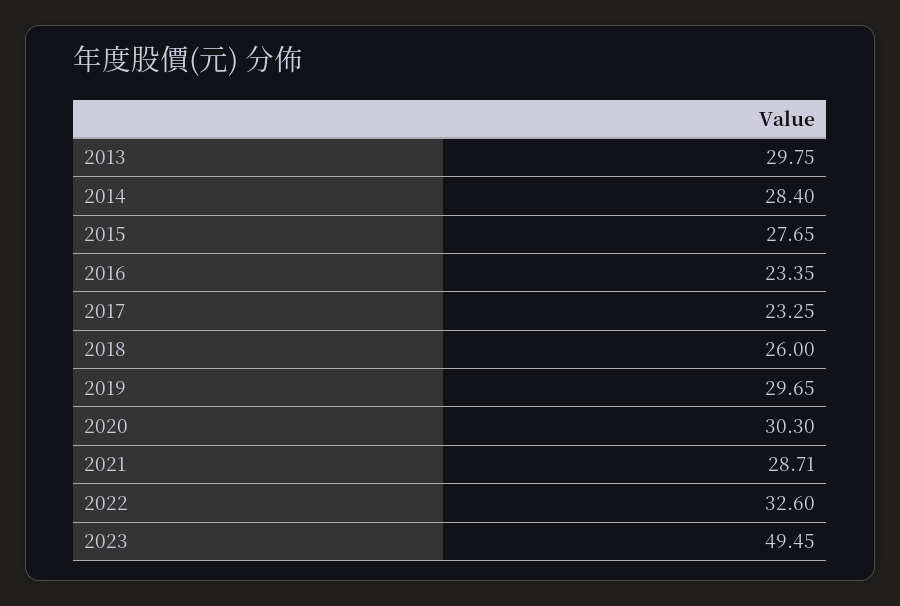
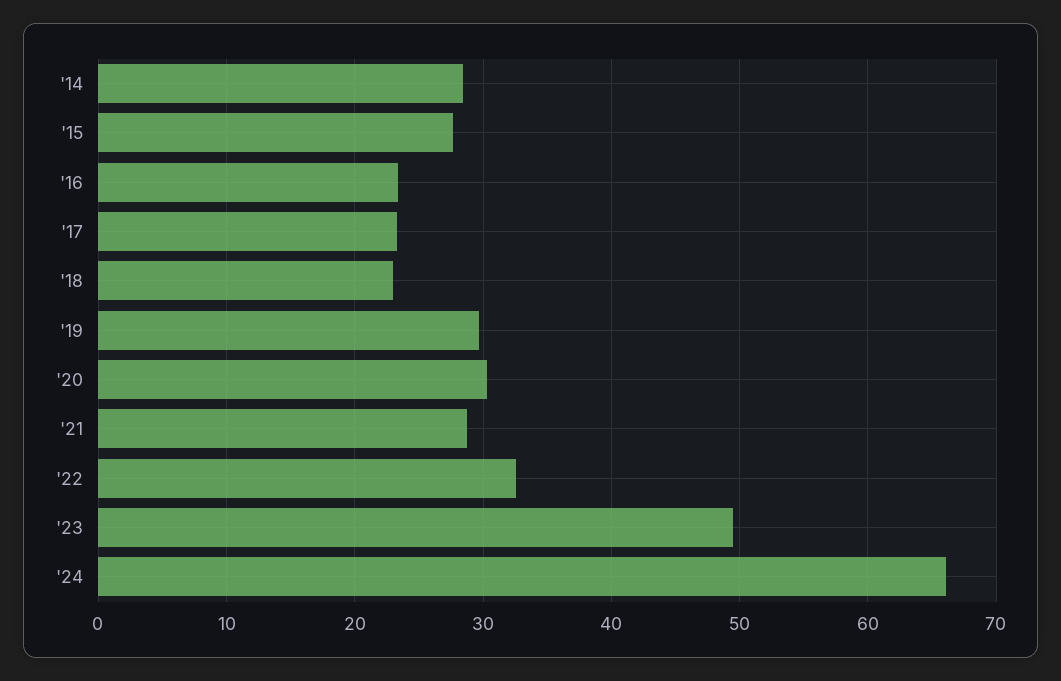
2013: 29.75 -> none
2018: 26 -> 23
'24: none -> 66

